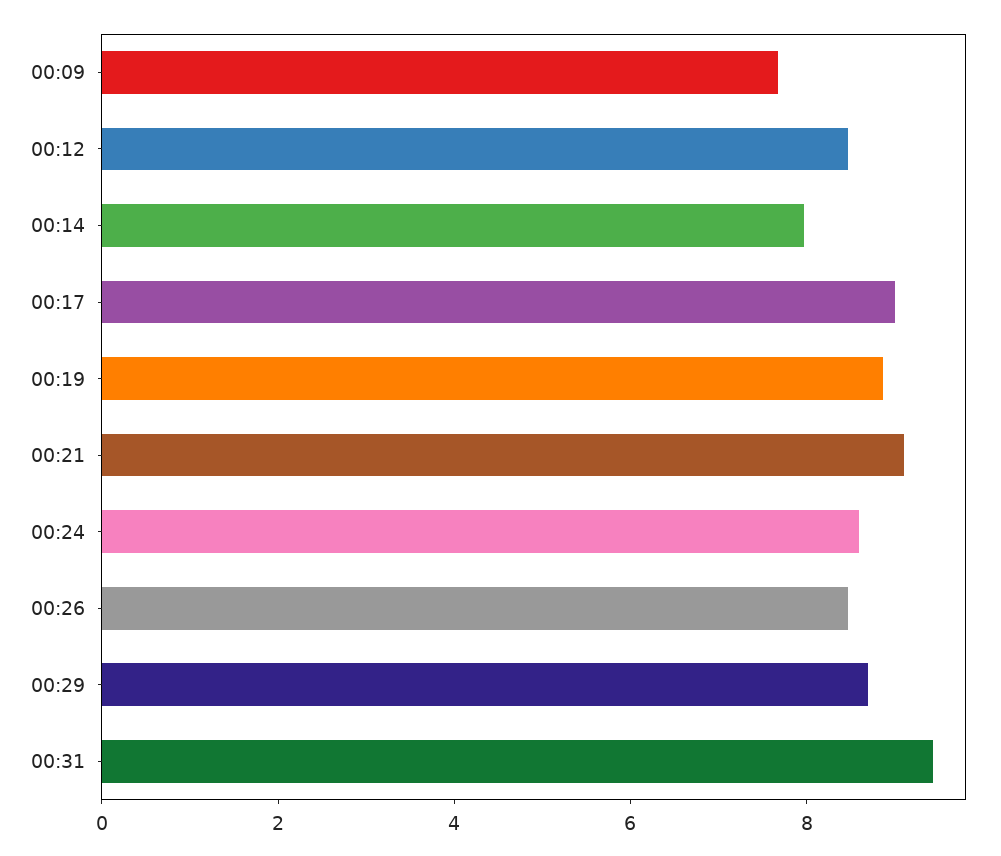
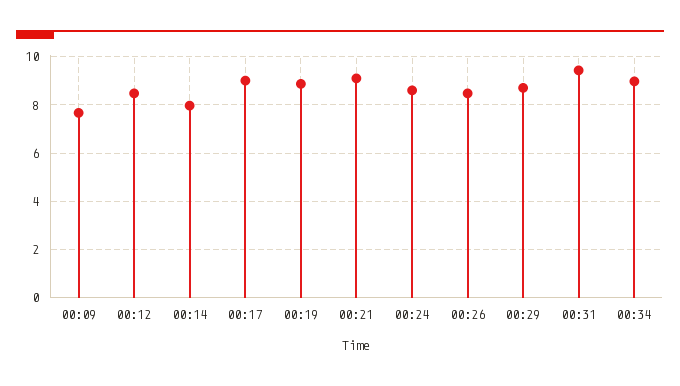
00:34: none -> 9

